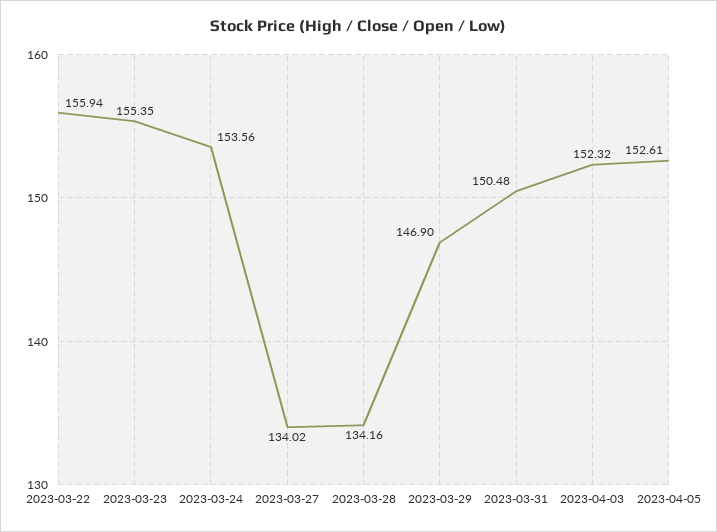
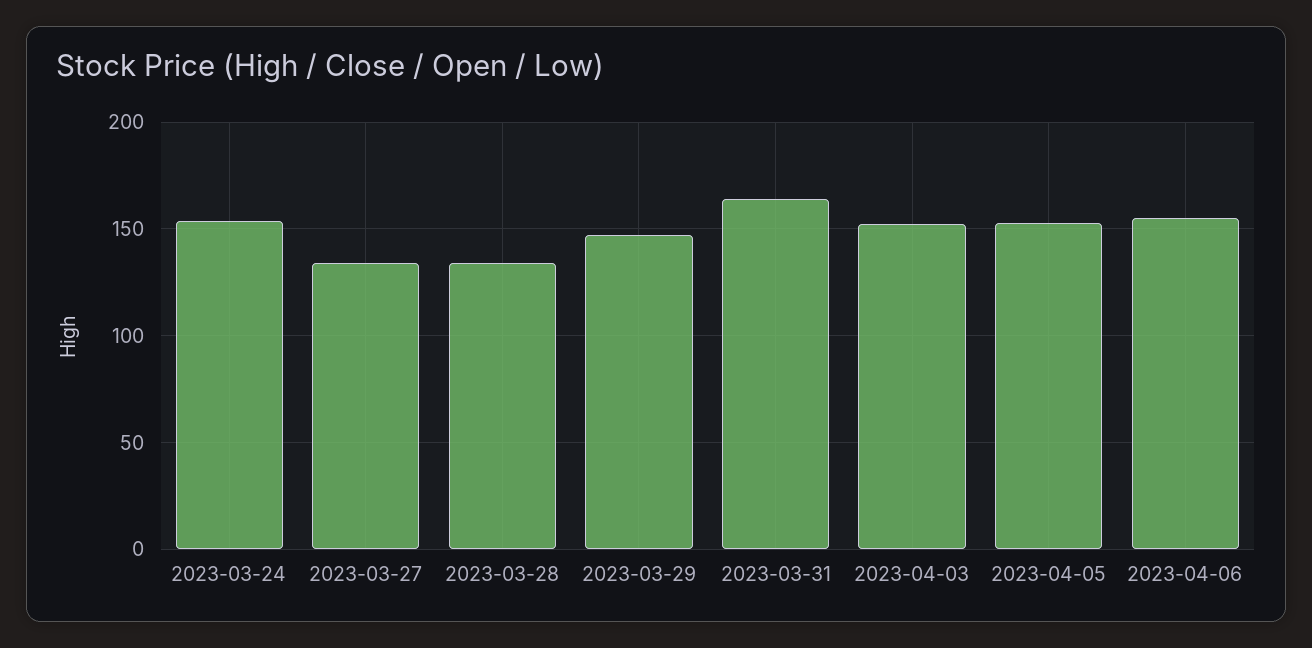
2023-03-22: 155.94 -> none
2023-03-23: 155.35 -> none
2023-03-31: 150.48 -> 165
2023-04-06: none -> 155

